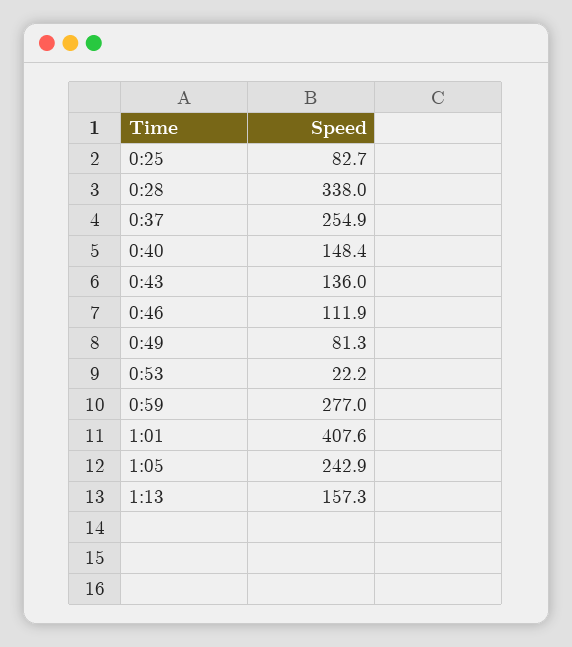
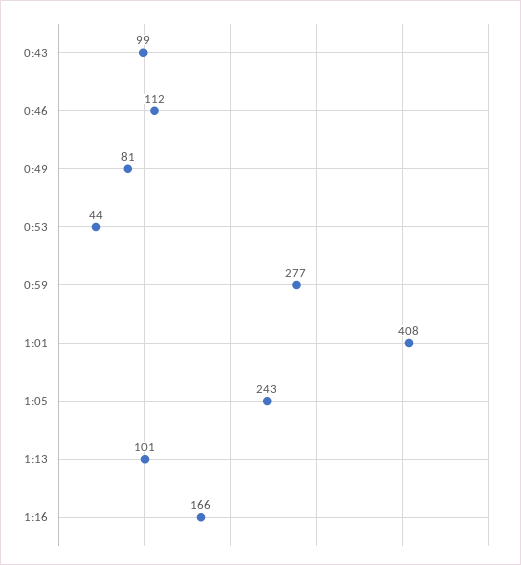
0:25: 82.7 -> none
0:28: 338 -> none
0:37: 254.9 -> none
0:40: 148.4 -> none
0:43: 136 -> 99
0:53: 22.2 -> 44
1:13: 157.3 -> 101
1:16: none -> 166

